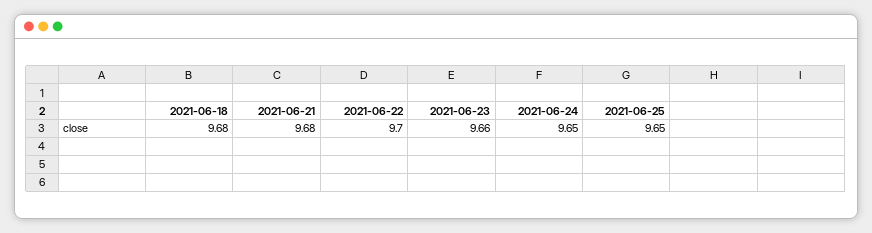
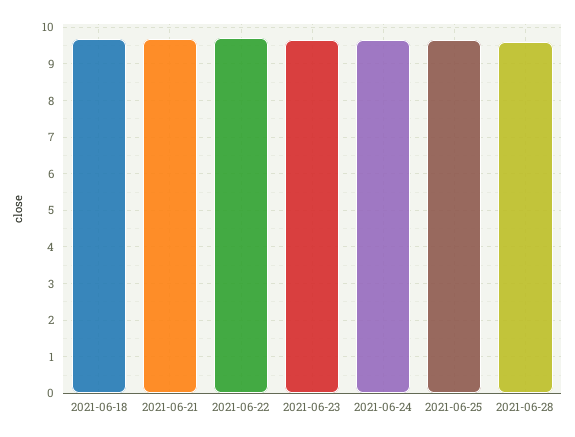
2021-06-28: none -> 9.6

